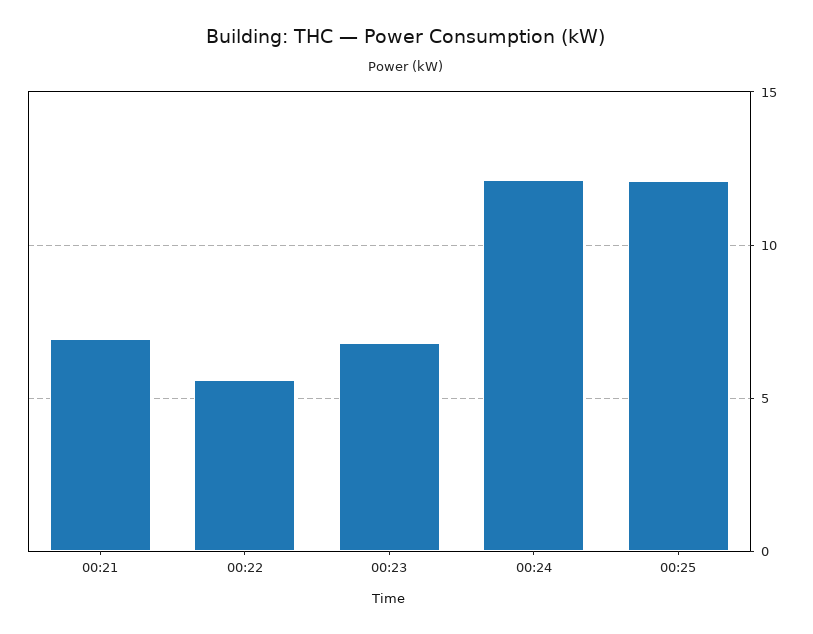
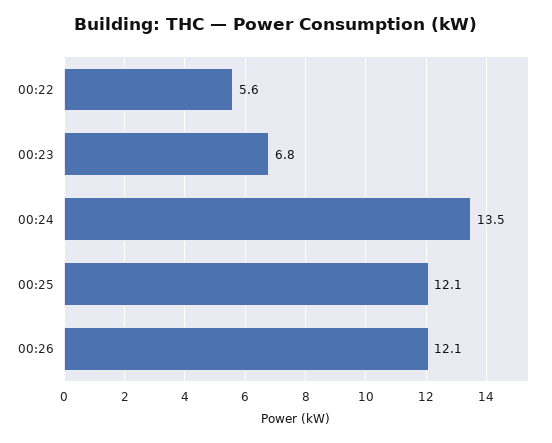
00:21: 7 -> none
00:24: 12 -> 13.5
00:26: none -> 12.1

